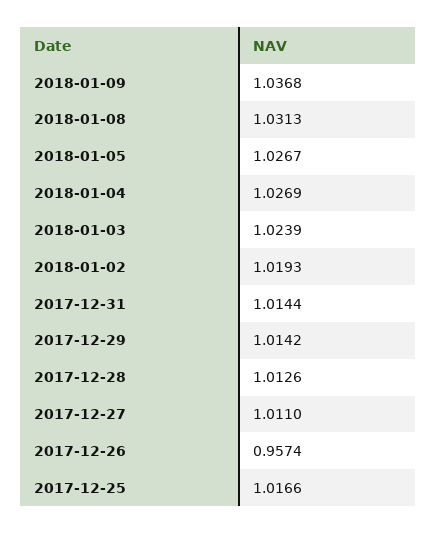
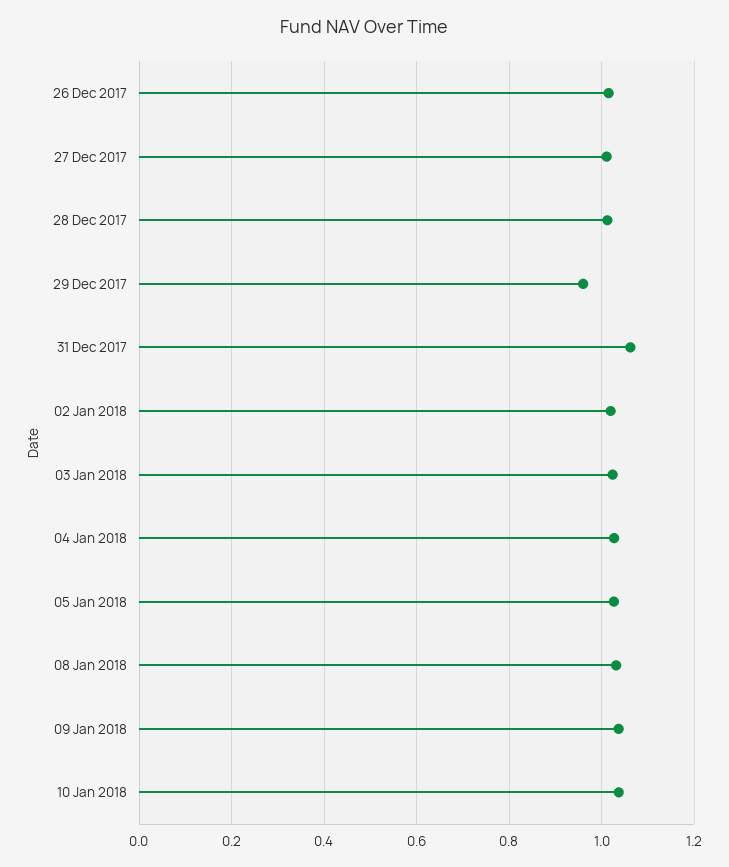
2017-12-31: 1.0144 -> 1.06
2017-12-29: 1.0142 -> 0.96
2017-12-26: 0.9574 -> 1.02
2017-12-25: 1.0166 -> none
10 Jan 2018: none -> 1.04

